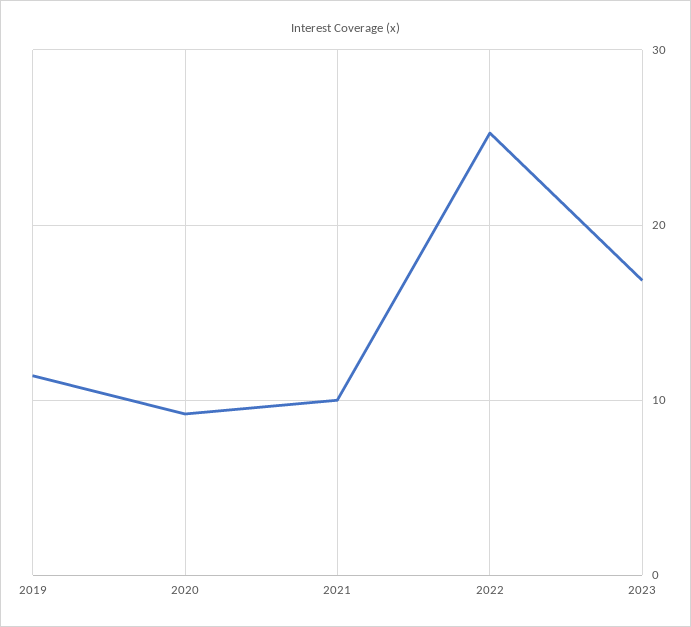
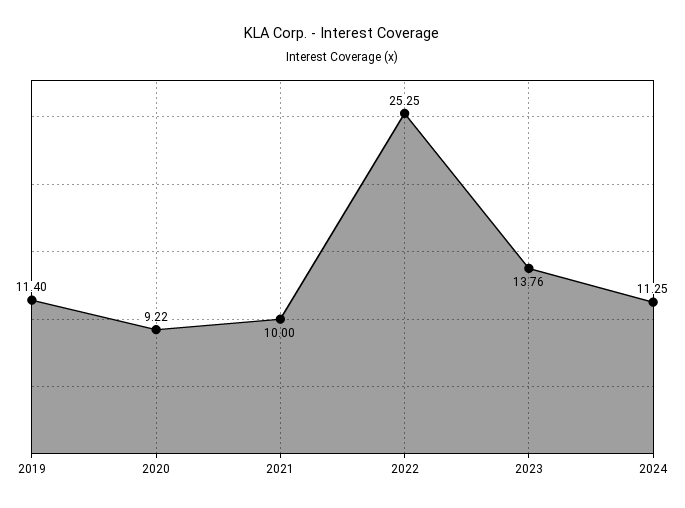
2023: 17 -> 13.76
2024: none -> 11.25

